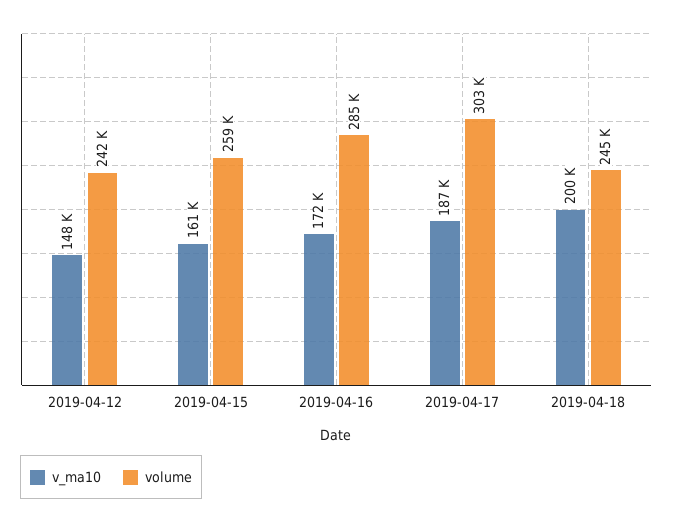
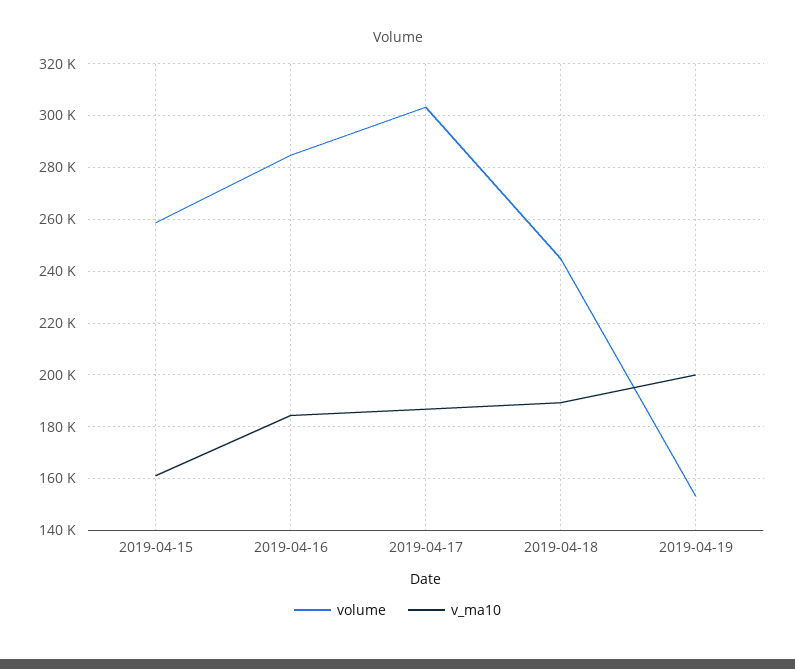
v_ma10, 2019-04-12: 148000 -> none
volume, 2019-04-12: 242000 -> none
v_ma10, 2019-04-16: 172000 -> 185000
v_ma10, 2019-04-18: 200000 -> 190000
volume, 2019-04-19: none -> 152500
v_ma10, 2019-04-19: none -> 200000

